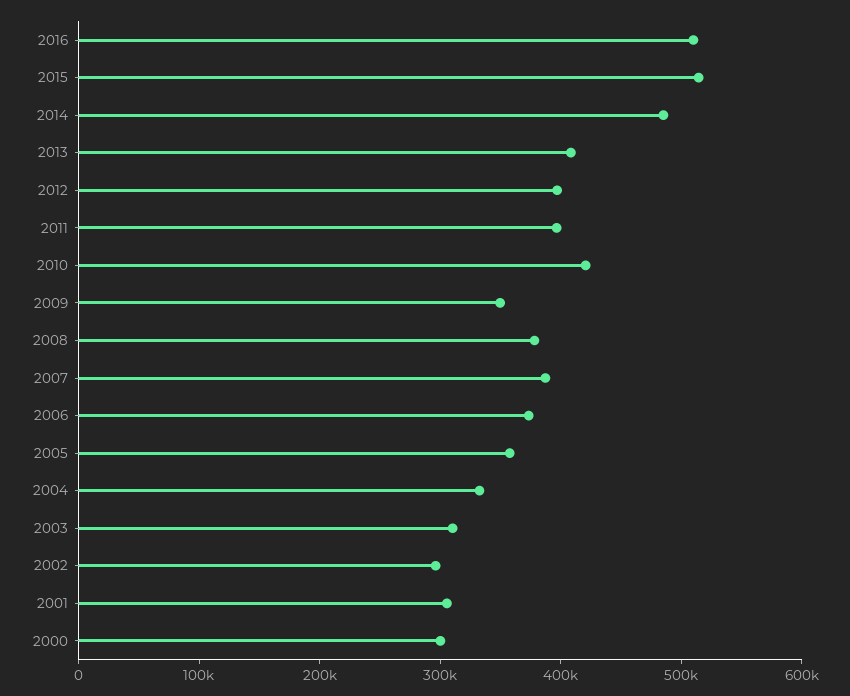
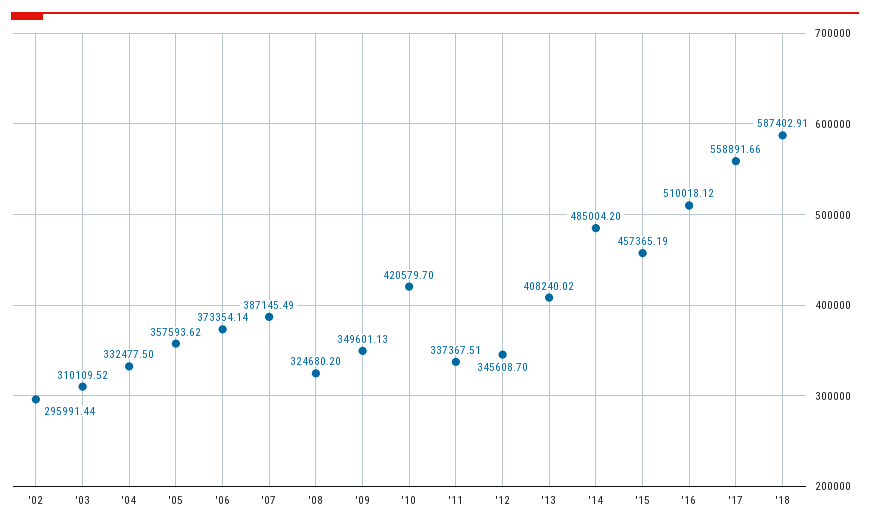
2015: 520000 -> 457365.19
2012: 400000 -> 345608.7
2011: 400000 -> 337367.51
2008: 380000 -> 324680.2
2001: 300000 -> none
2000: 300000 -> none
'17: none -> 558891.66
'18: none -> 587402.91

